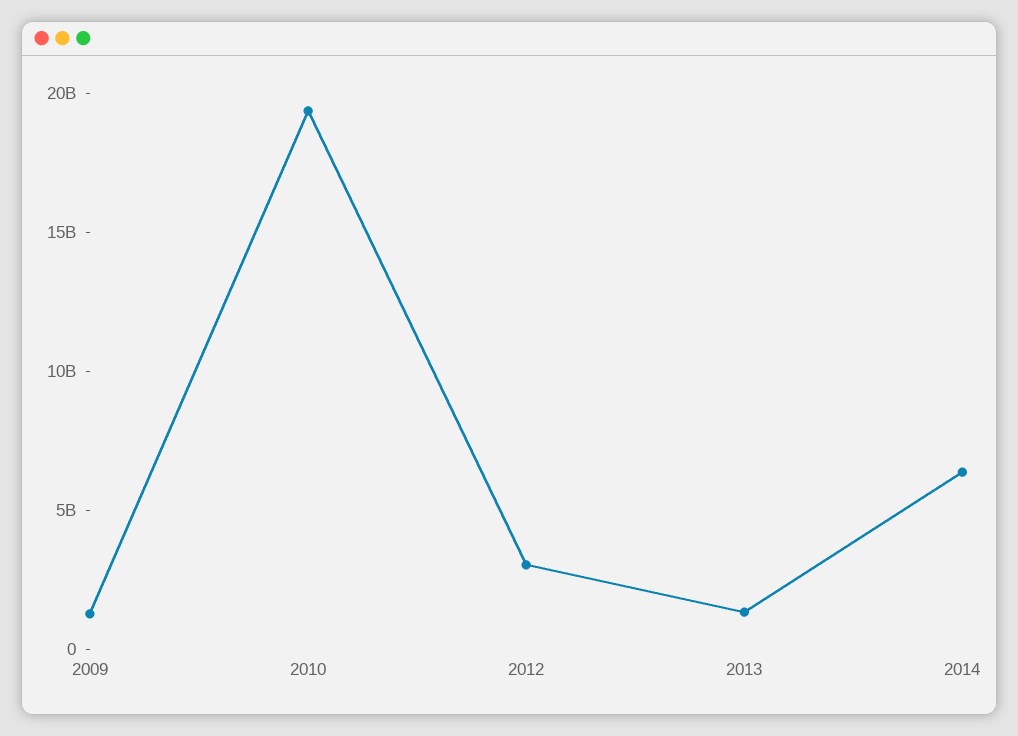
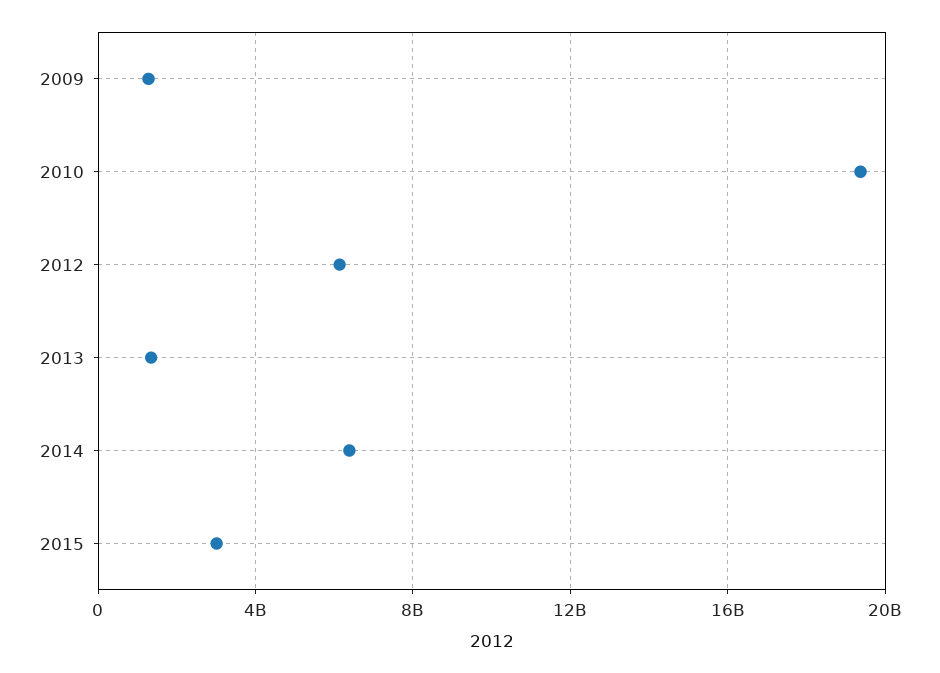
2012: 3000000000 -> 6000000000
2015: none -> 3000000000

